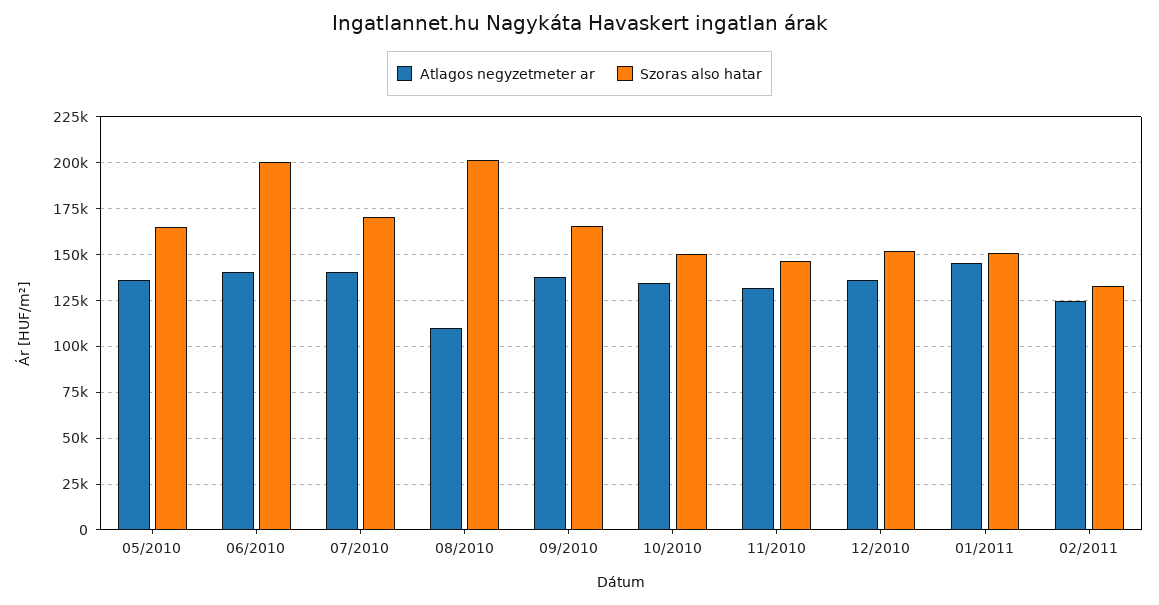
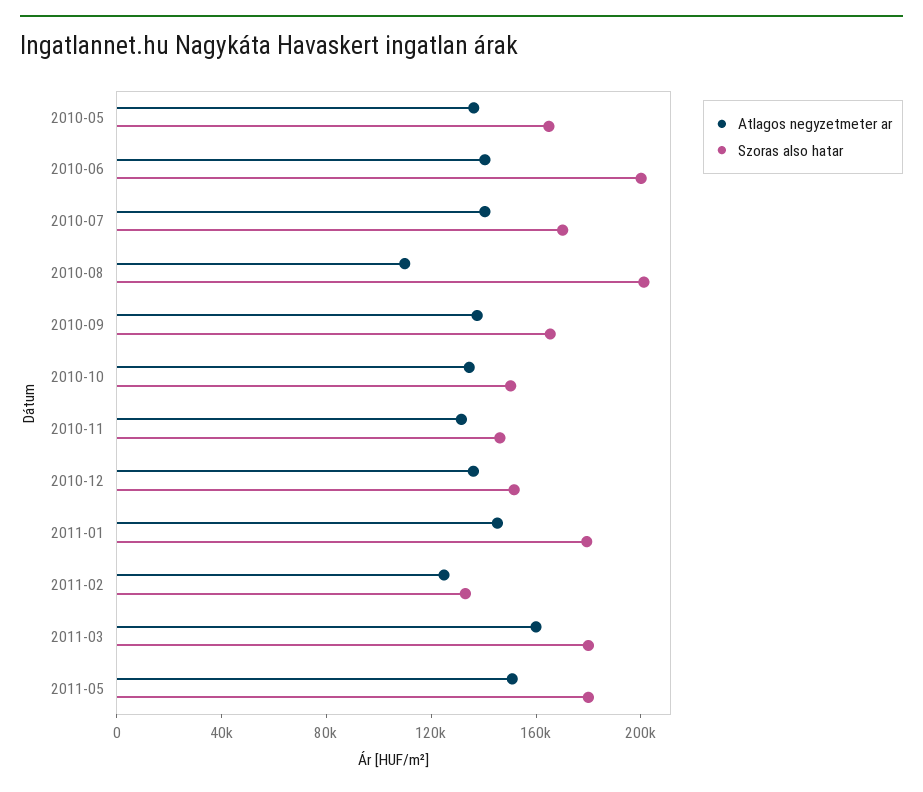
Szoras also hatar, 01/2011: 150000 -> 180000
Atlagos negyzetmeter ar, 2011-03: none -> 160000
Szoras also hatar, 2011-03: none -> 180000
Atlagos negyzetmeter ar, 2011-05: none -> 150000
Szoras also hatar, 2011-05: none -> 180000

